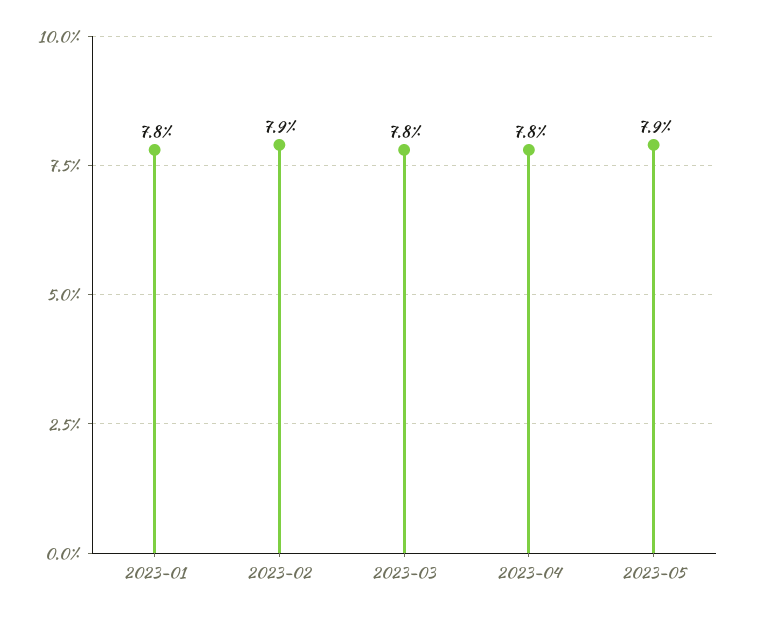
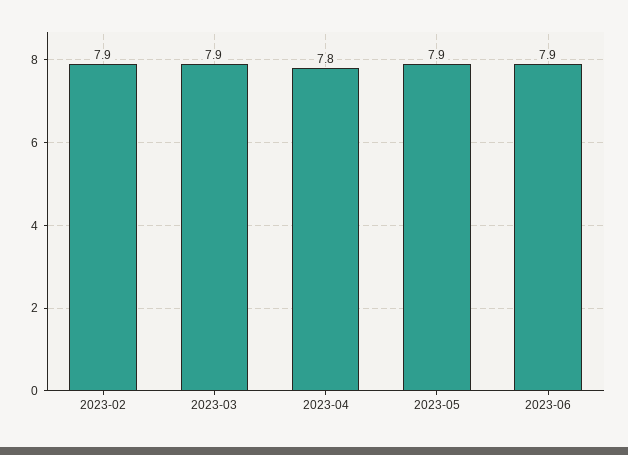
2023-01: 7.8 -> none
2023-03: 7.8 -> 7.9
2023-06: none -> 7.9

